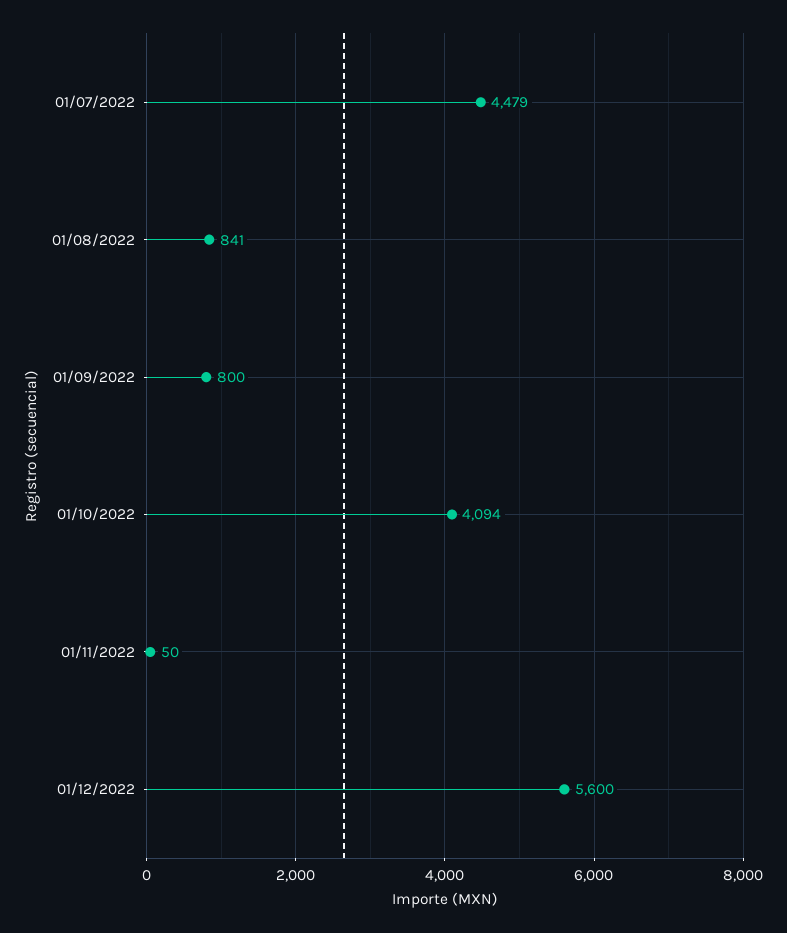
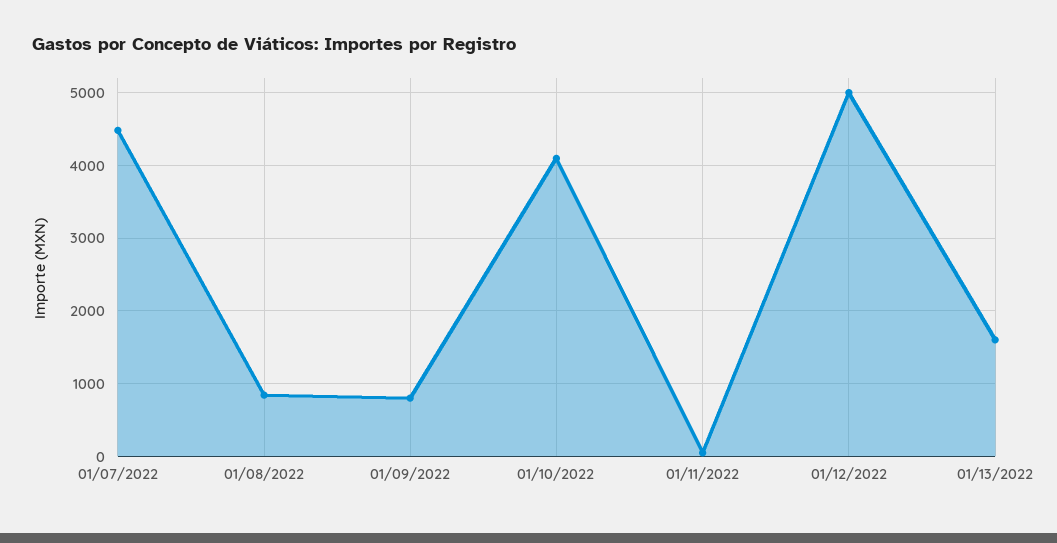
01/12/2022: 5600 -> 5000
01/13/2022: none -> 1600

